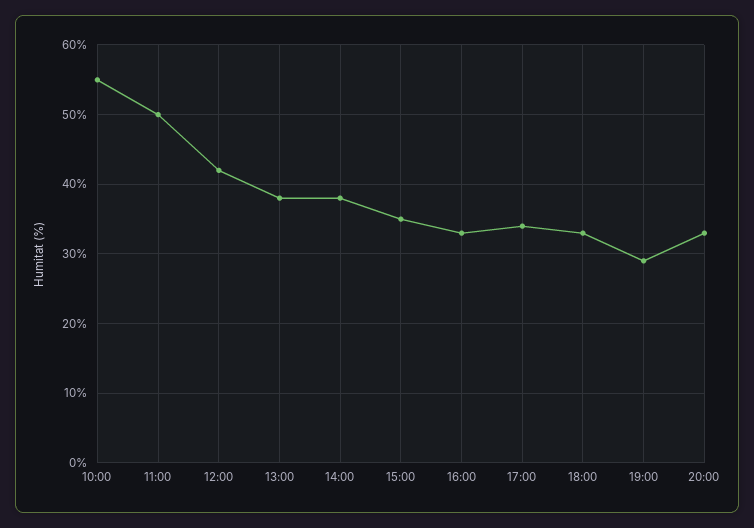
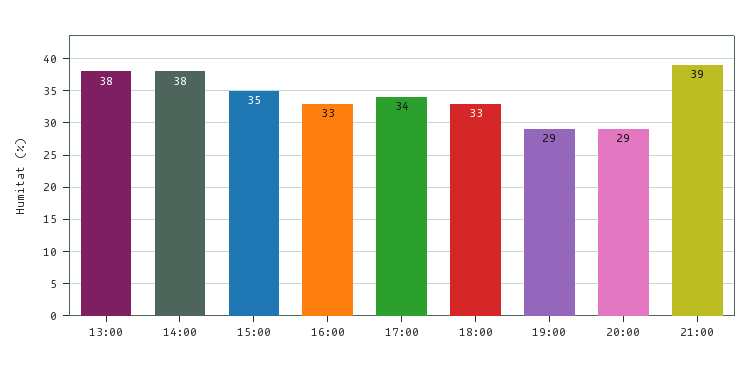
10:00: 55 -> none
11:00: 50 -> none
12:00: 42 -> none
20:00: 33 -> 29
21:00: none -> 39

